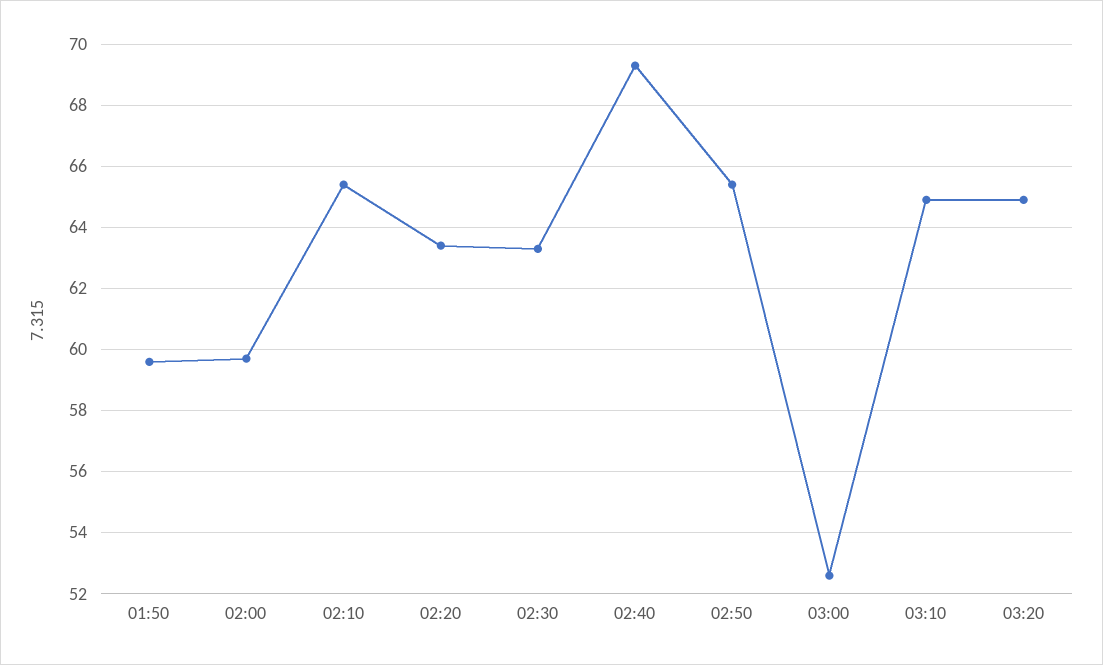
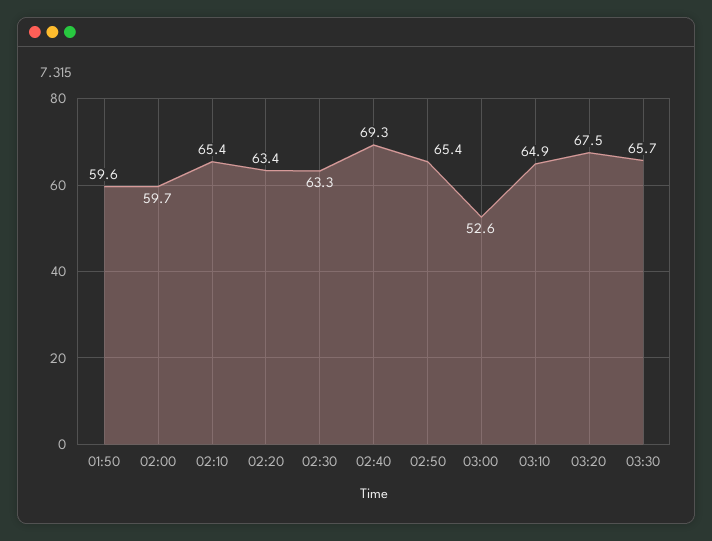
03:20: 65 -> 67.5
03:30: none -> 65.7

